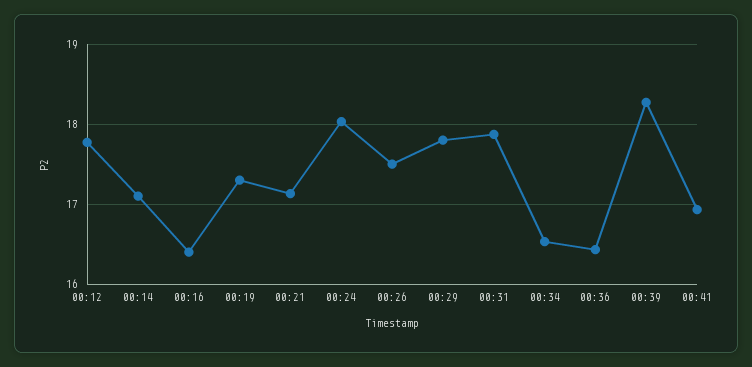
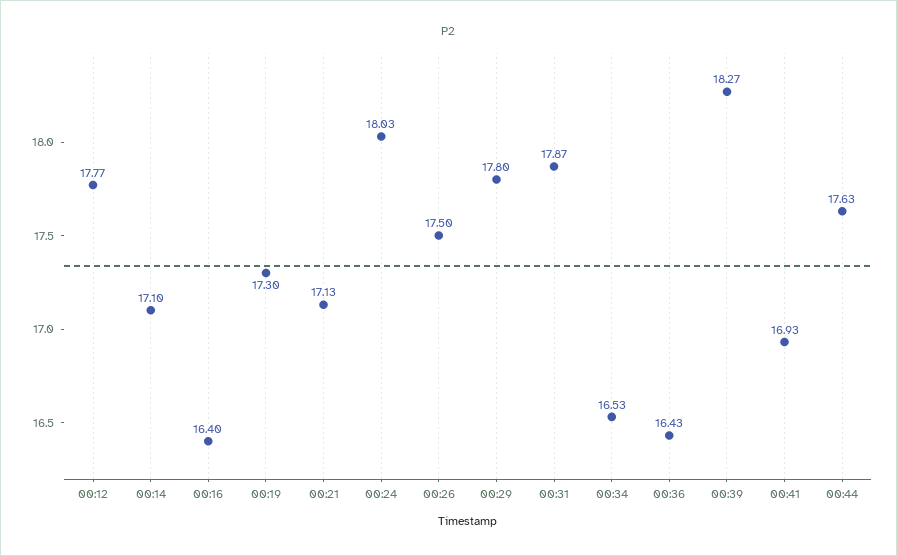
00:44: none -> 17.63

